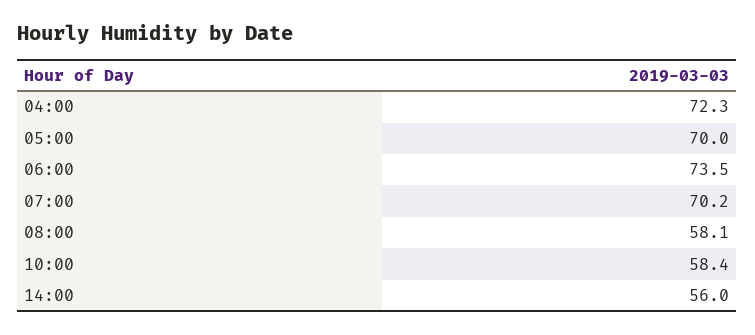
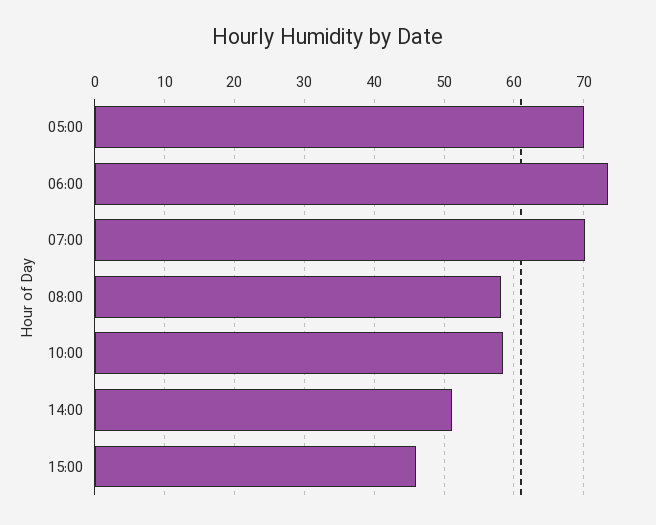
04:00: 72.3 -> none
14:00: 56 -> 51
15:00: none -> 46

